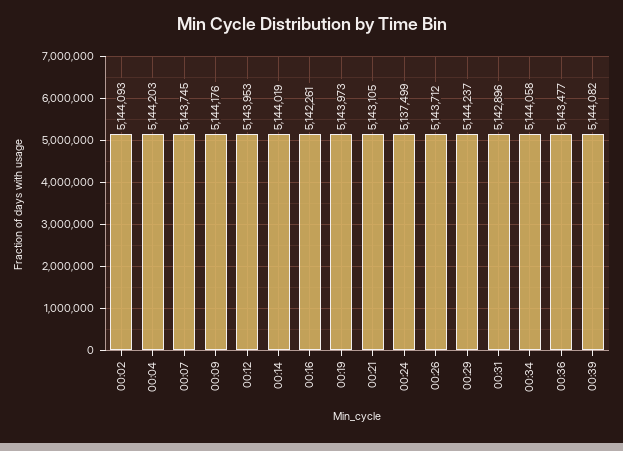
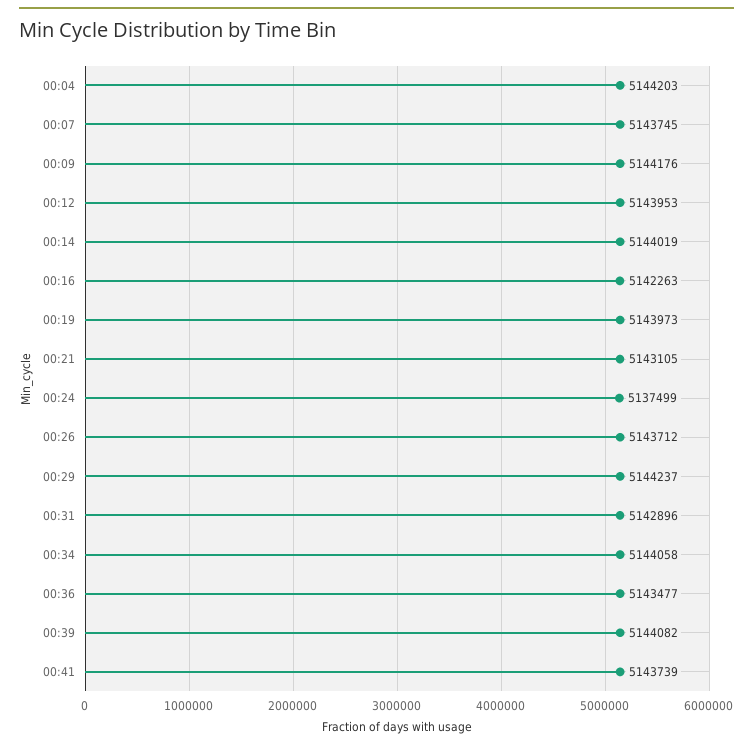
00:02: 5144093 -> none
00:16: 5142261 -> 5142263
00:41: none -> 5143739

